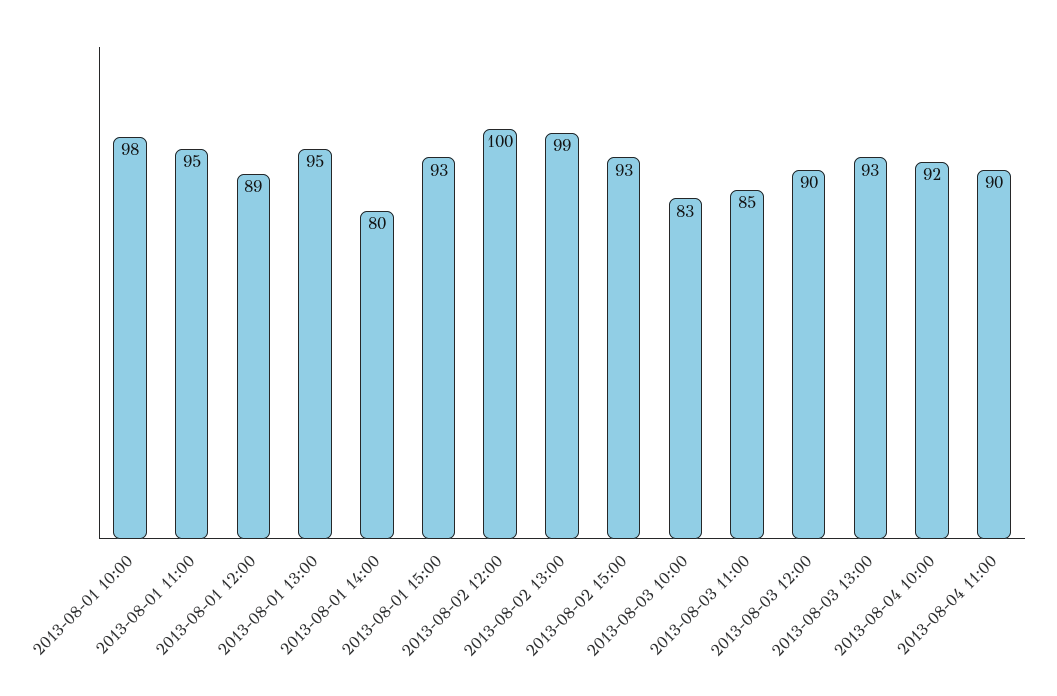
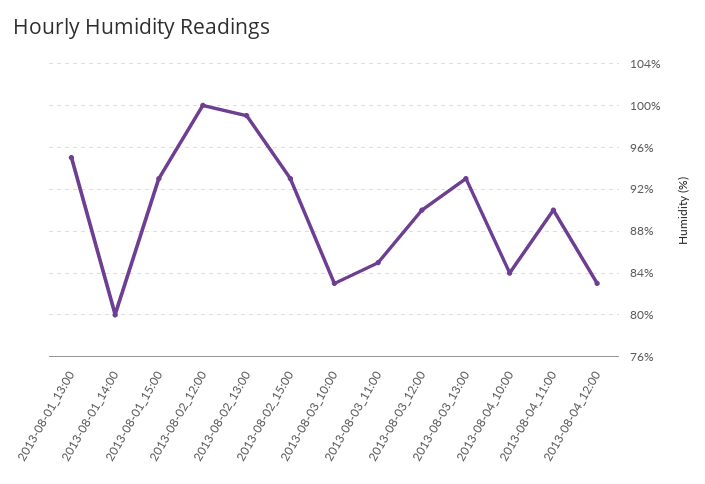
2013-08-01 10:00: 98 -> none
2013-08-01 11:00: 95 -> none
2013-08-01 12:00: 89 -> none
2013-08-04 10:00: 92 -> 84
2013-08-04_12:00: none -> 83

